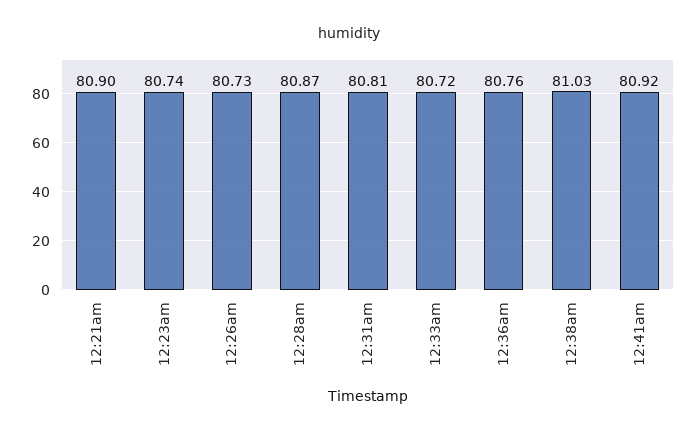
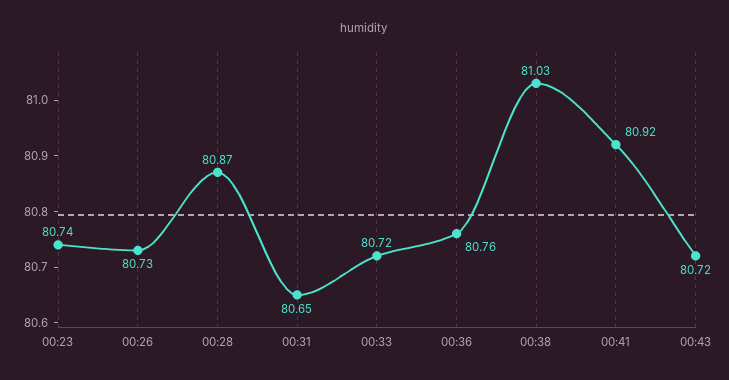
12:21am: 80.9 -> none
12:31am: 80.81 -> 80.65
00:43: none -> 80.72

